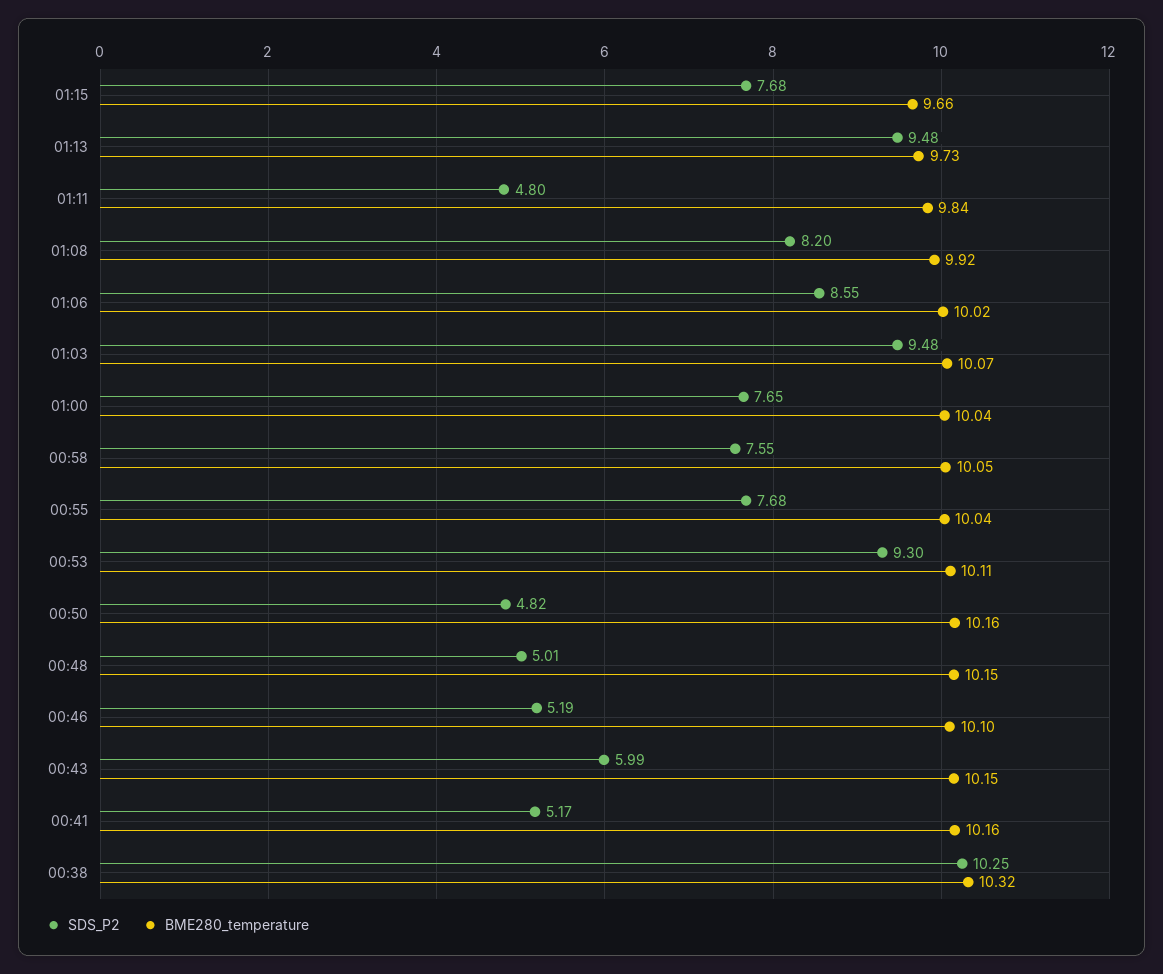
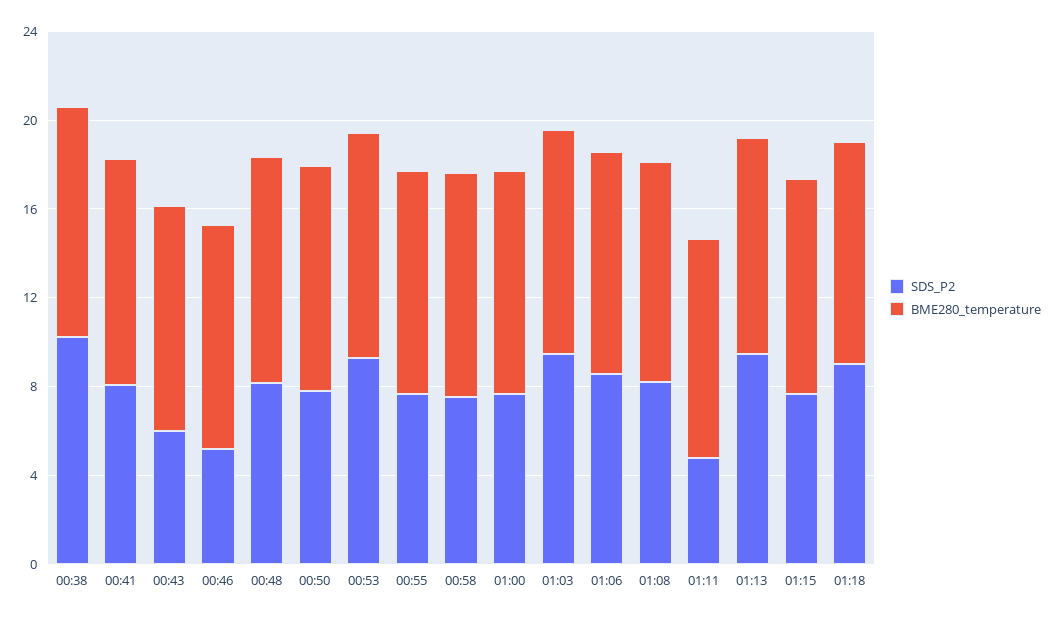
SDS_P2, 00:50: 4.82 -> 8
SDS_P2, 00:48: 5.01 -> 8
SDS_P2, 00:41: 5.17 -> 8
SDS_P2, 01:18: none -> 9
BME280_temperature, 01:18: none -> 10

